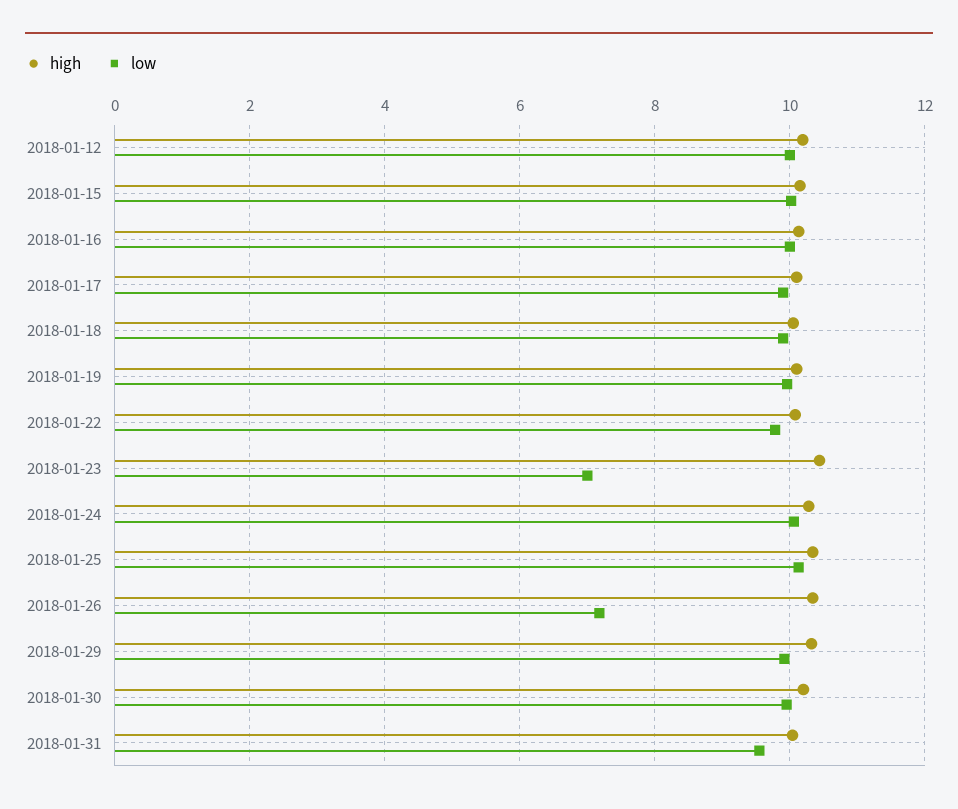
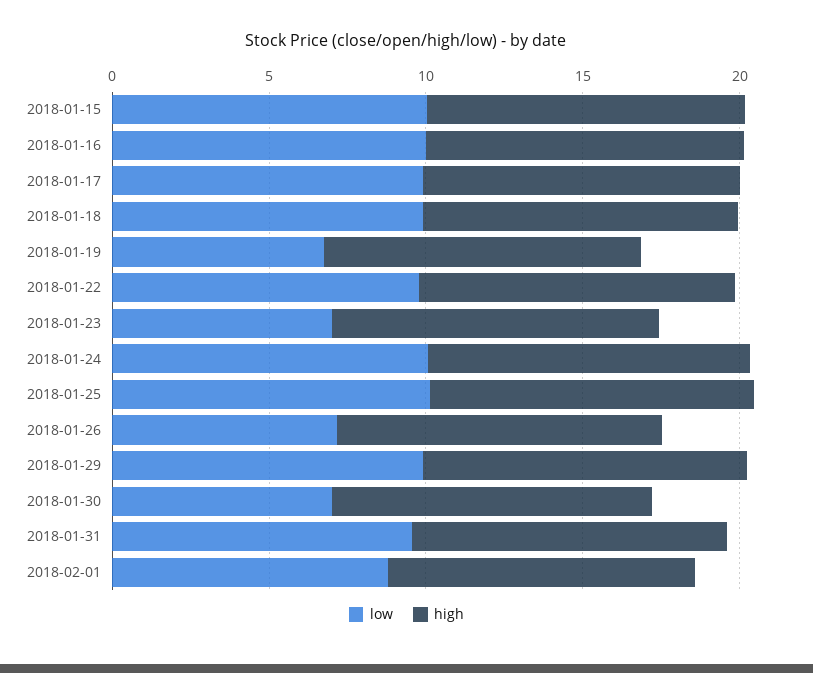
high, 2018-01-12: 10.2 -> none
low, 2018-01-12: 10 -> none
low, 2018-01-19: 10 -> 7
low, 2018-01-30: 10 -> 7
low, 2018-02-01: none -> 9
high, 2018-02-01: none -> 10

